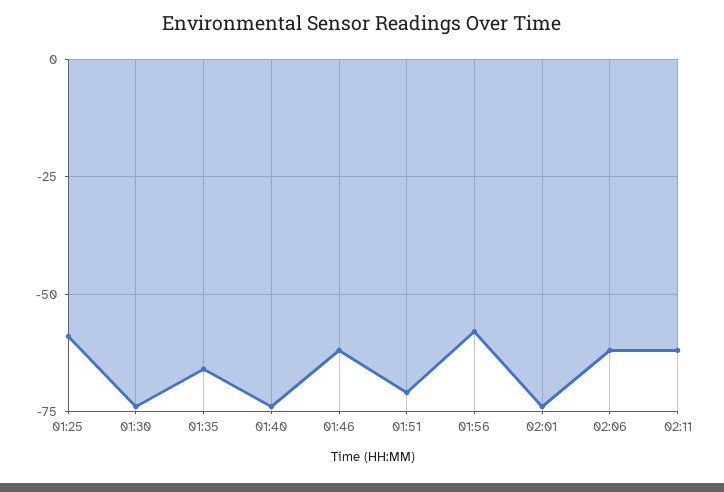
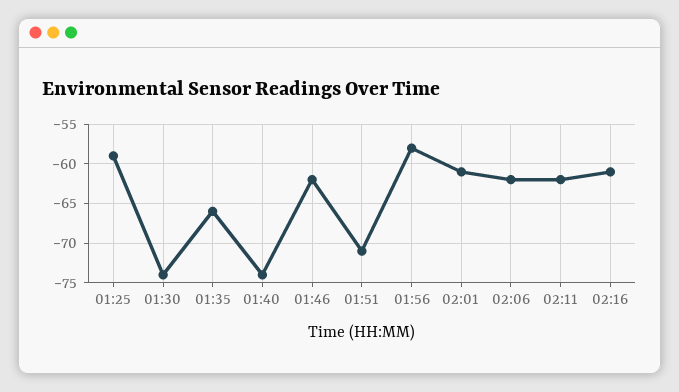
02:01: -75 -> -61
02:16: none -> -61

